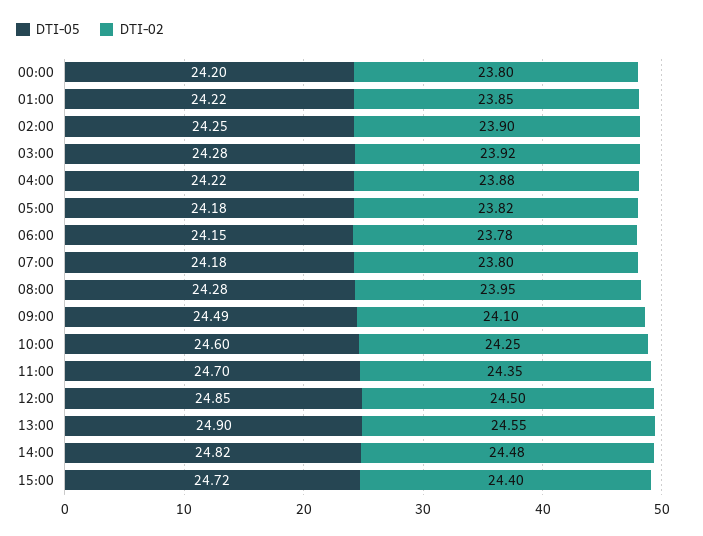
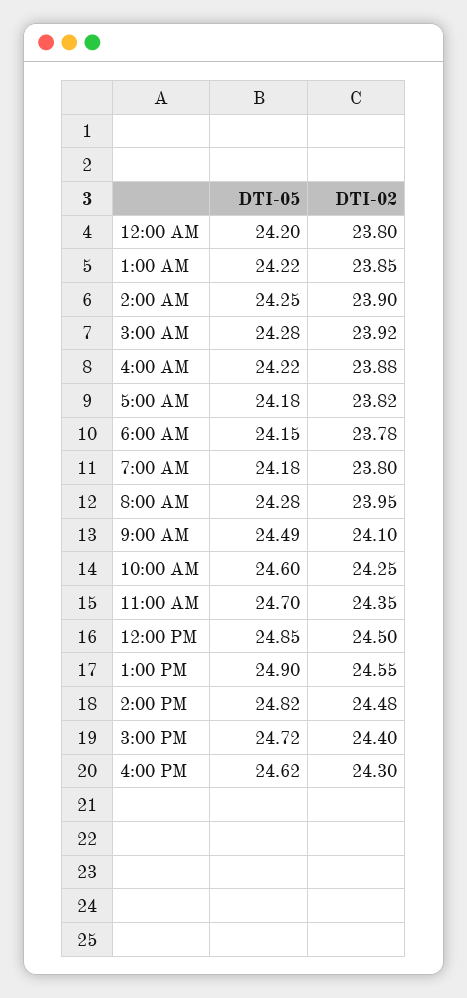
DTI-05, 4:00 PM: none -> 24.62
DTI-02, 4:00 PM: none -> 24.3

